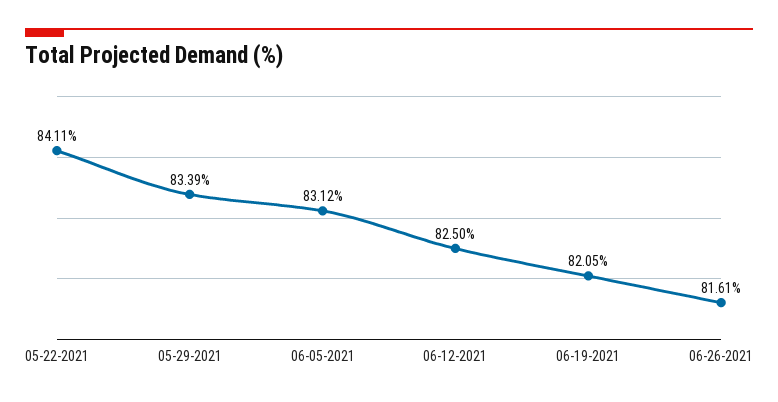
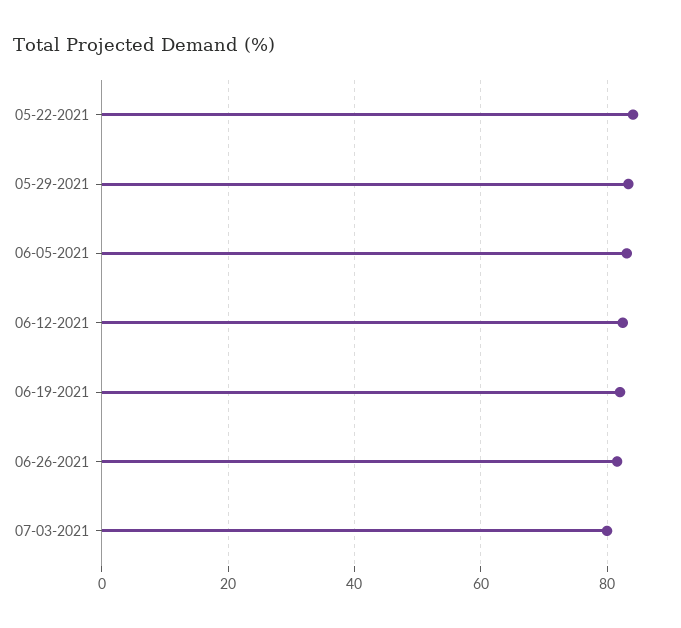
07-03-2021: none -> 80

